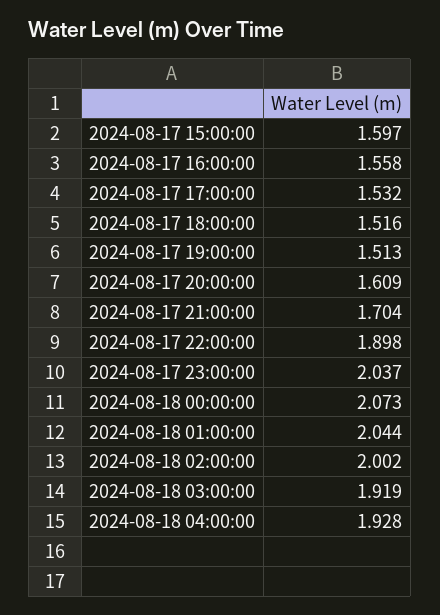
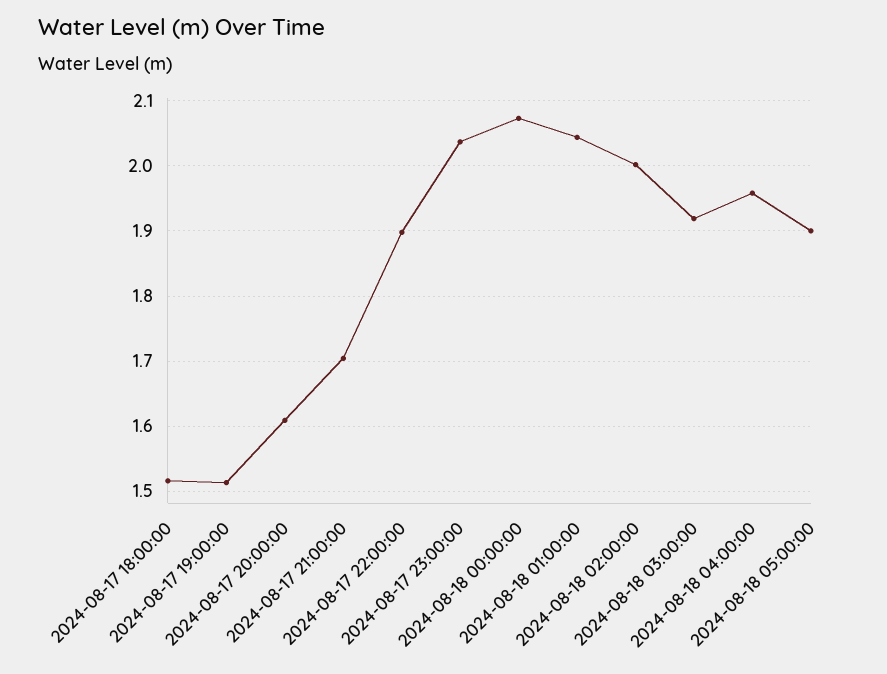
2024-08-17 15:00:00: 1.597 -> none
2024-08-17 16:00:00: 1.558 -> none
2024-08-17 17:00:00: 1.532 -> none
2024-08-18 04:00:00: 1.928 -> 1.96
2024-08-18 05:00:00: none -> 1.9

